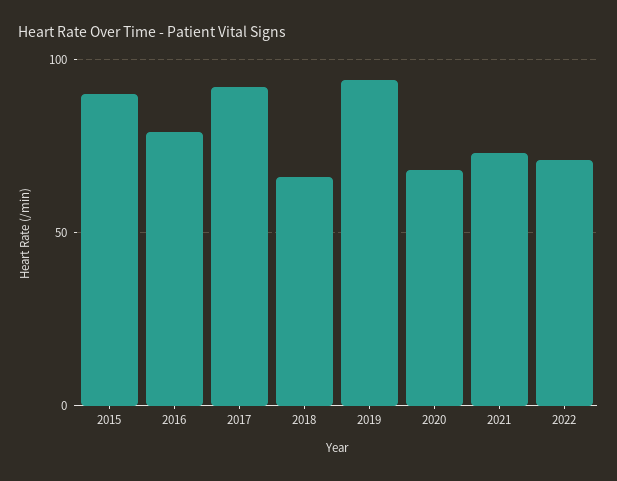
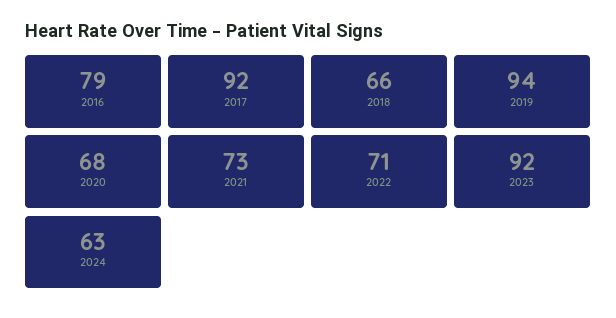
2015: 90 -> none
2023: none -> 92
2024: none -> 63

